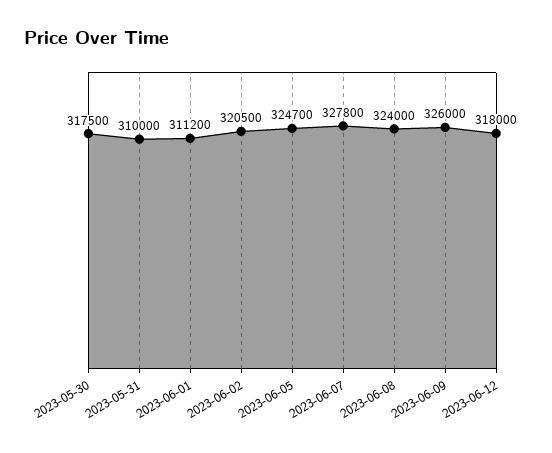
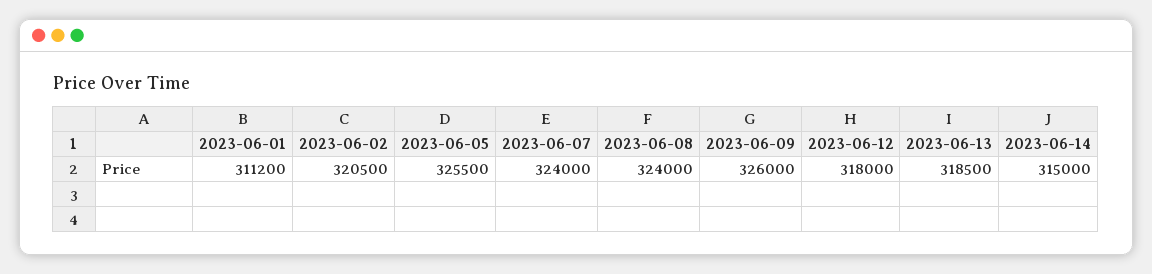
2023-05-30: 317500 -> none
2023-05-31: 310000 -> none
2023-06-05: 324700 -> 325500
2023-06-07: 327800 -> 324000
2023-06-13: none -> 318500
2023-06-14: none -> 315000

